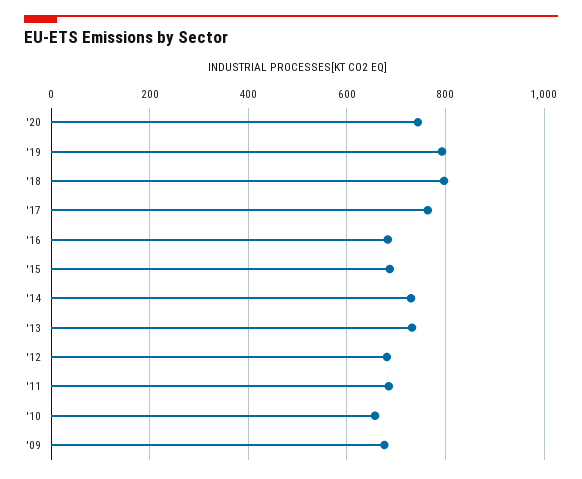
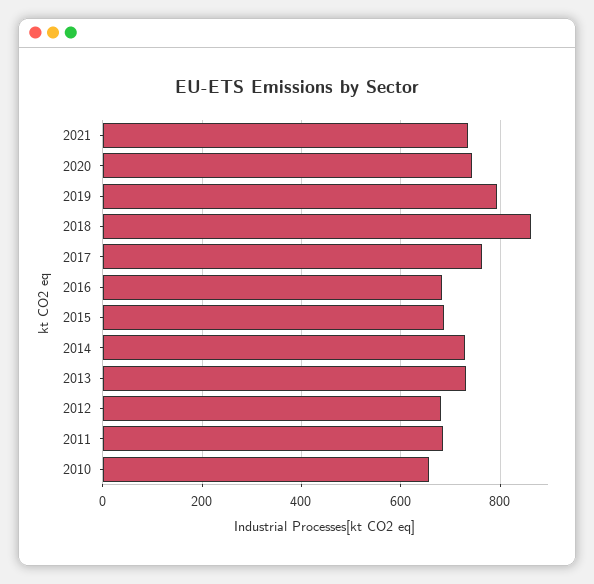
'18: 800 -> 860
'09: 680 -> none
2021: none -> 740

